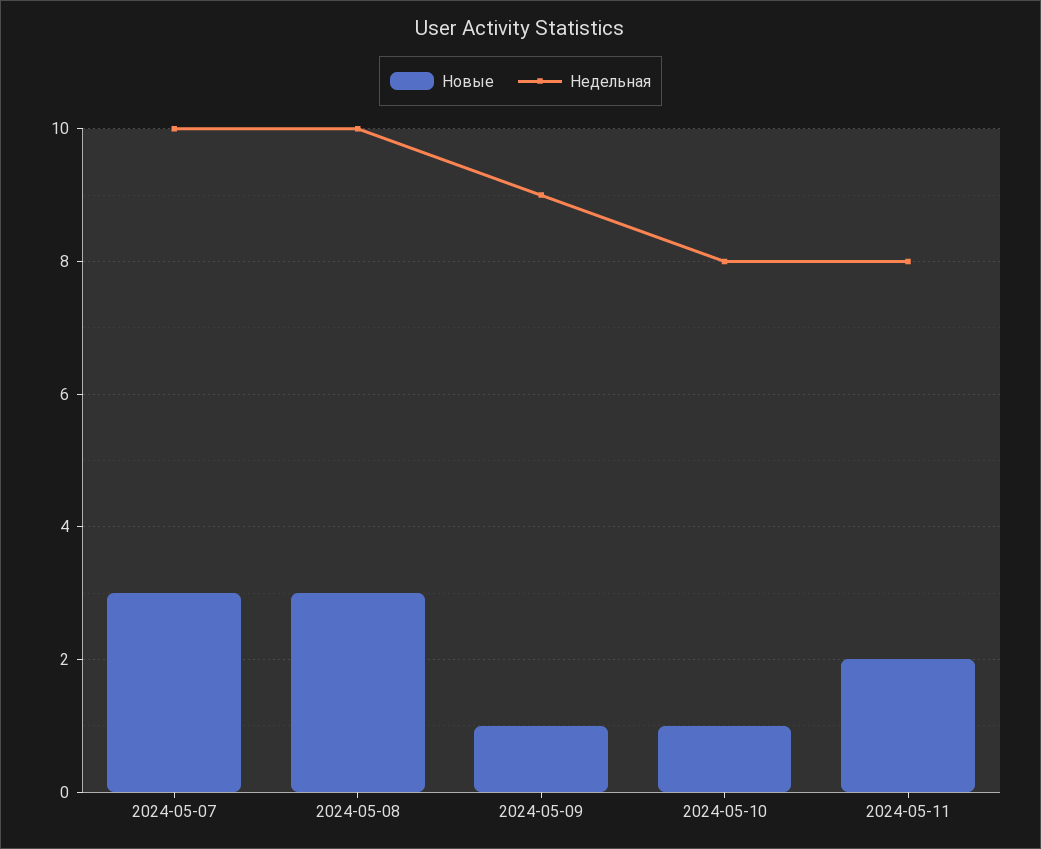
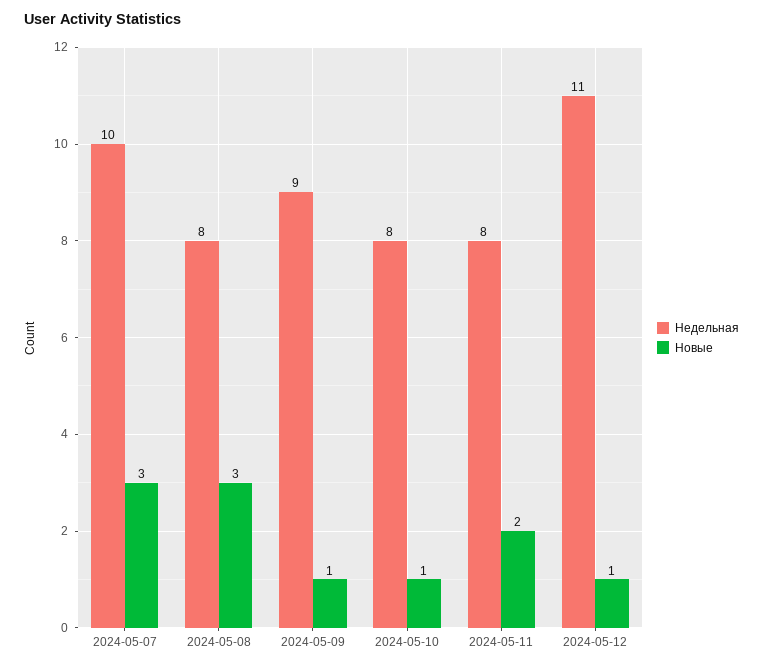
Недельная, 2024-05-08: 10 -> 8
Недельная, 2024-05-12: none -> 11
Новые, 2024-05-12: none -> 1

